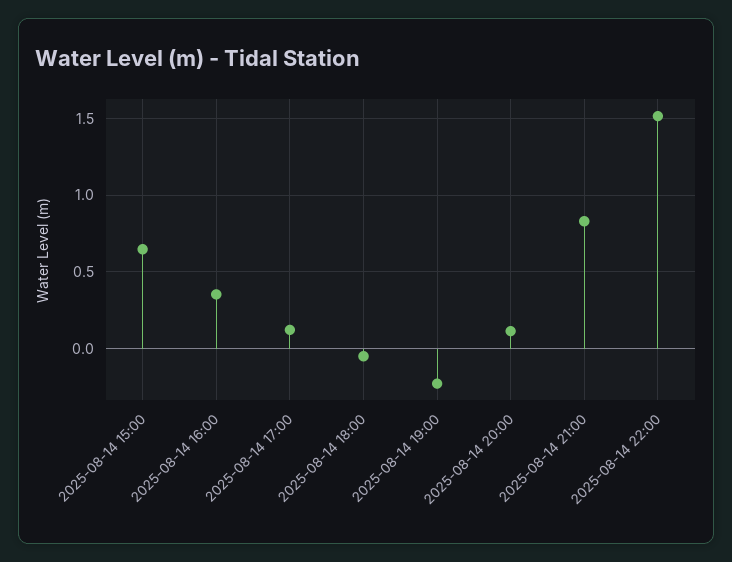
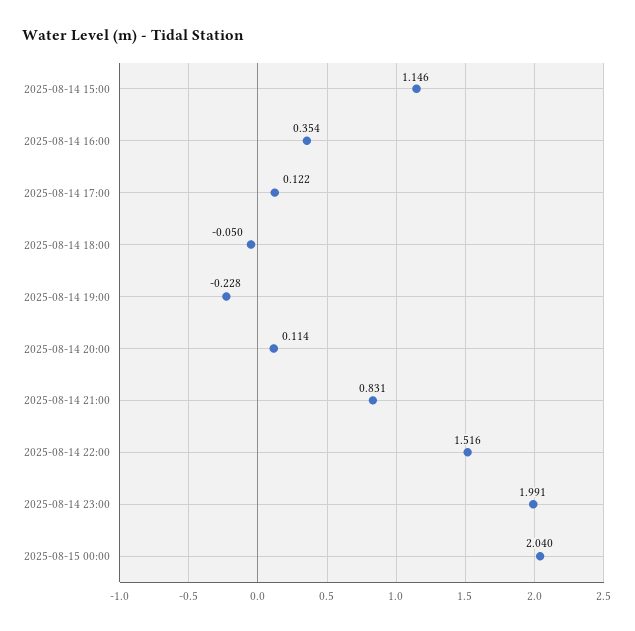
2025-08-14 15:00: 0.65 -> 1.146
2025-08-14 23:00: none -> 1.991
2025-08-15 00:00: none -> 2.04

